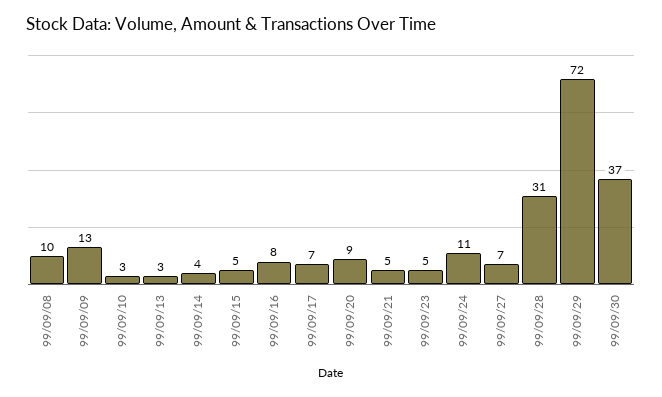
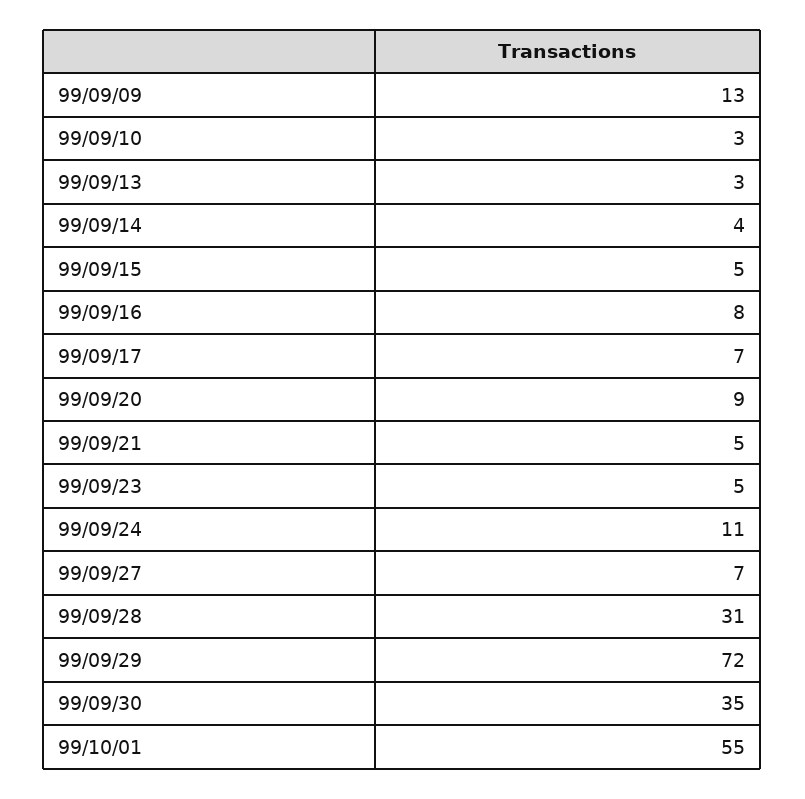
99/09/08: 10 -> none
99/09/30: 37 -> 35
99/10/01: none -> 55

